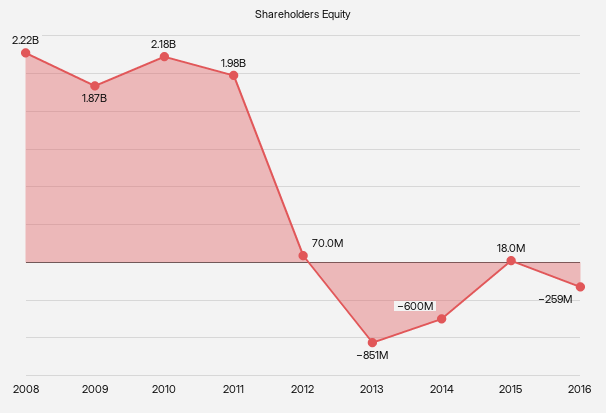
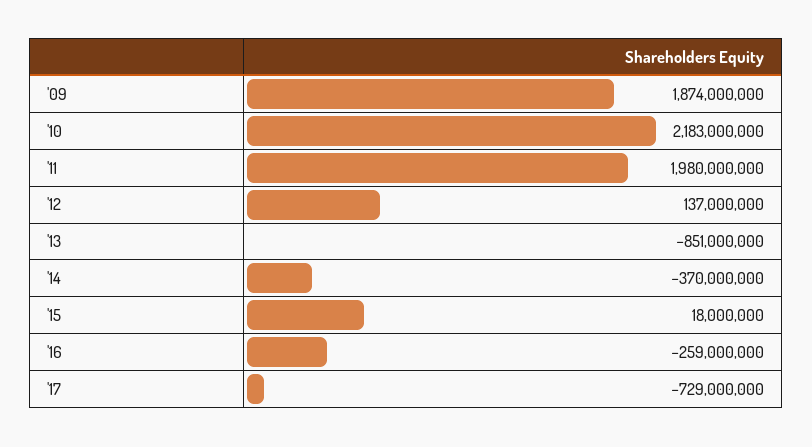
2008: 2220000000 -> none
2012: 70000000 -> 137000000
2014: -600000000 -> -370000000
'17: none -> -729000000

